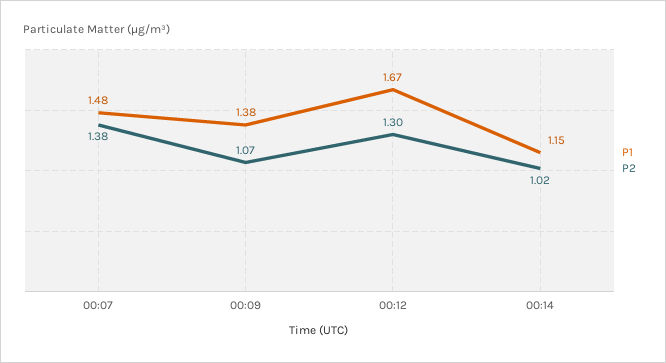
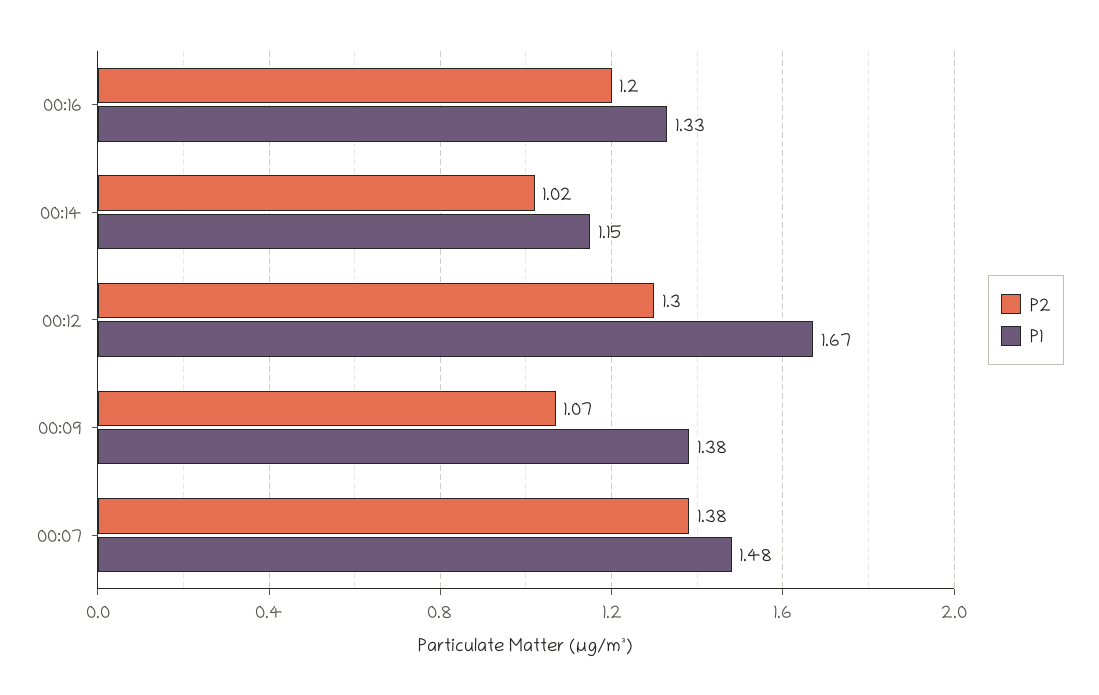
P2, 00:16: none -> 1.2
P1, 00:16: none -> 1.33

